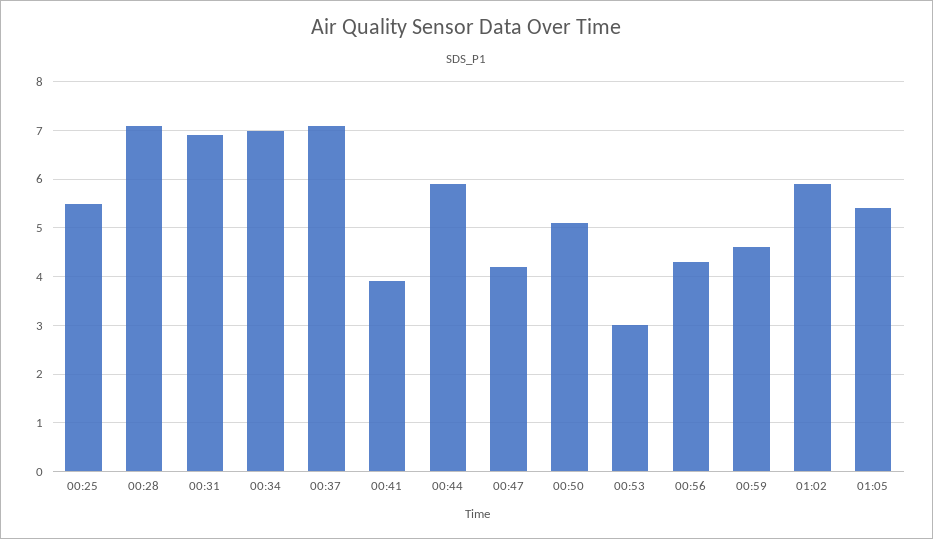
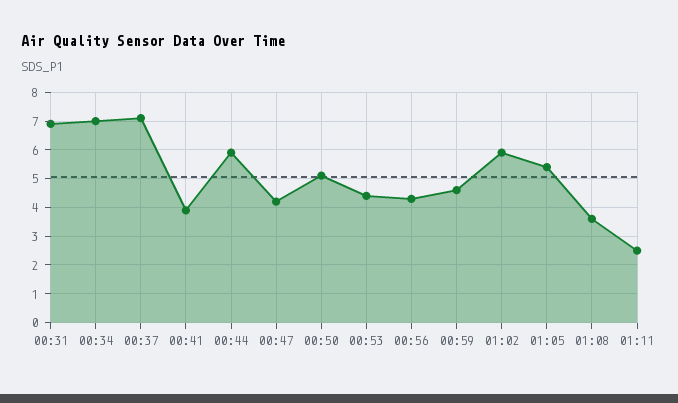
00:25: 5.5 -> none
00:28: 7 -> none
00:53: 3 -> 4.5
01:08: none -> 3.5
01:11: none -> 2.5

